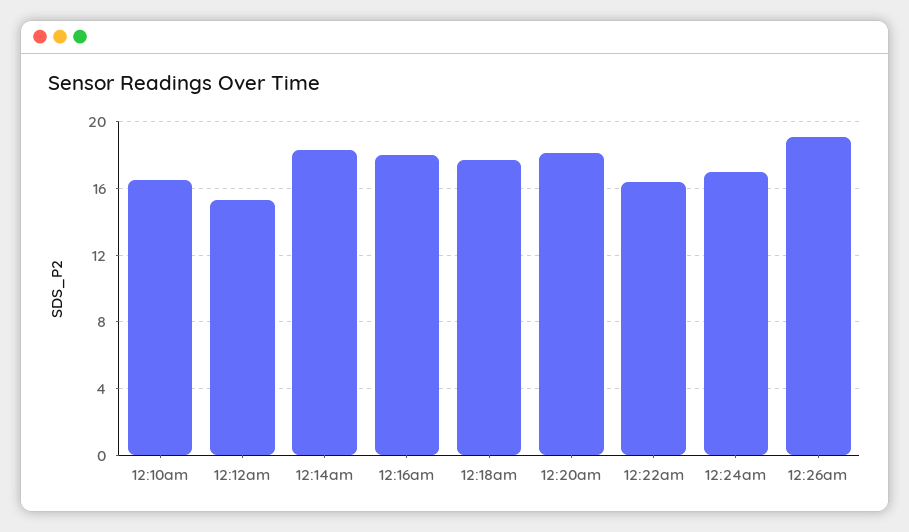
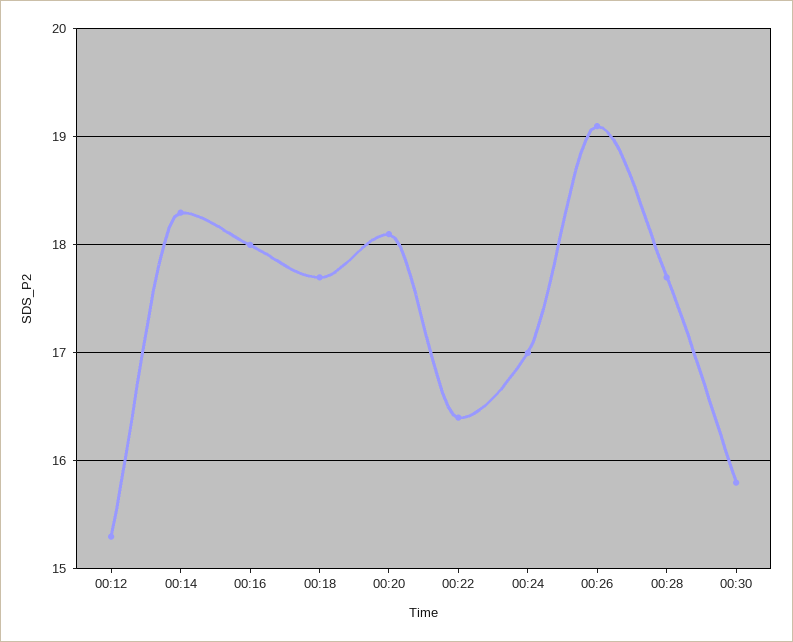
12:10am: 16.5 -> none
00:28: none -> 17.7
00:30: none -> 15.8

